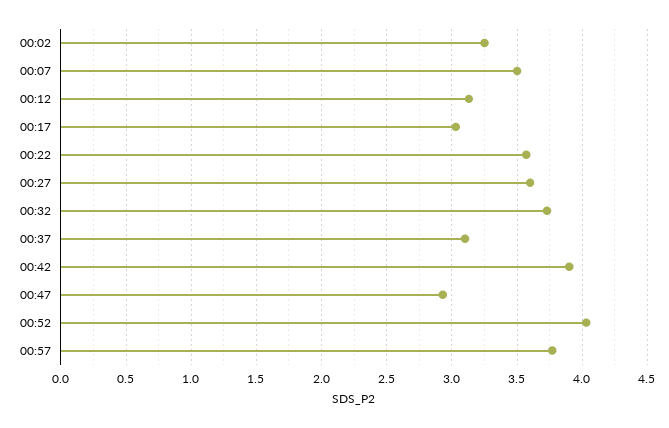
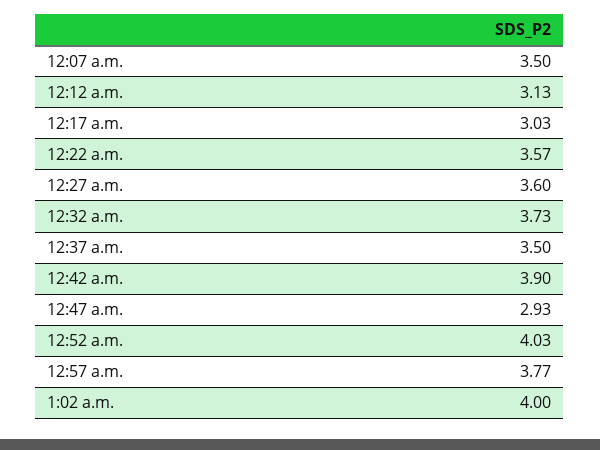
00:02: 3.25 -> none
00:37: 3.1 -> 3.5
1:02 a.m.: none -> 4

